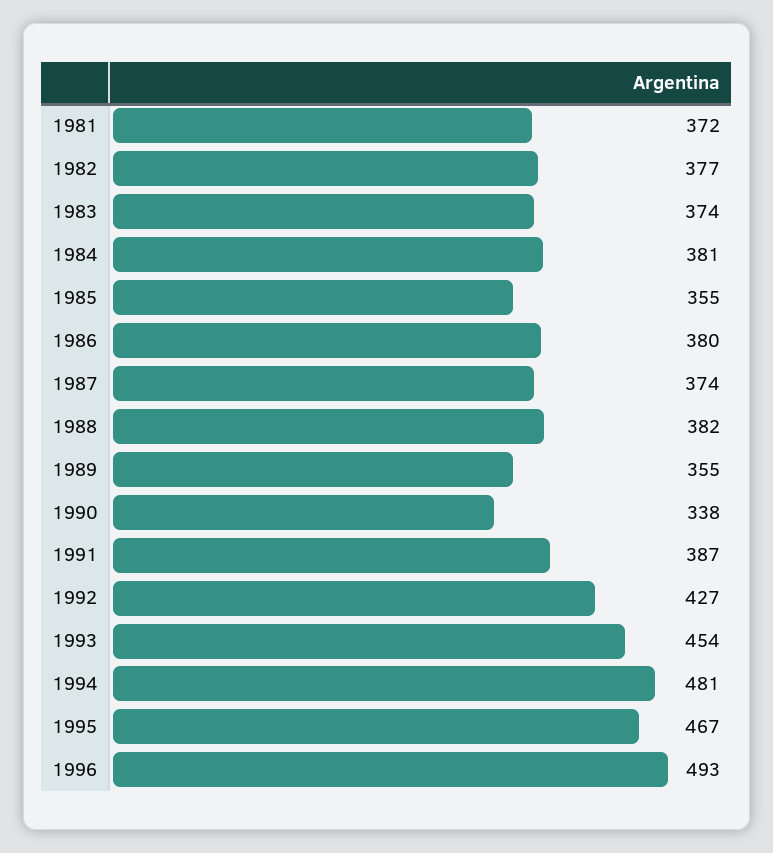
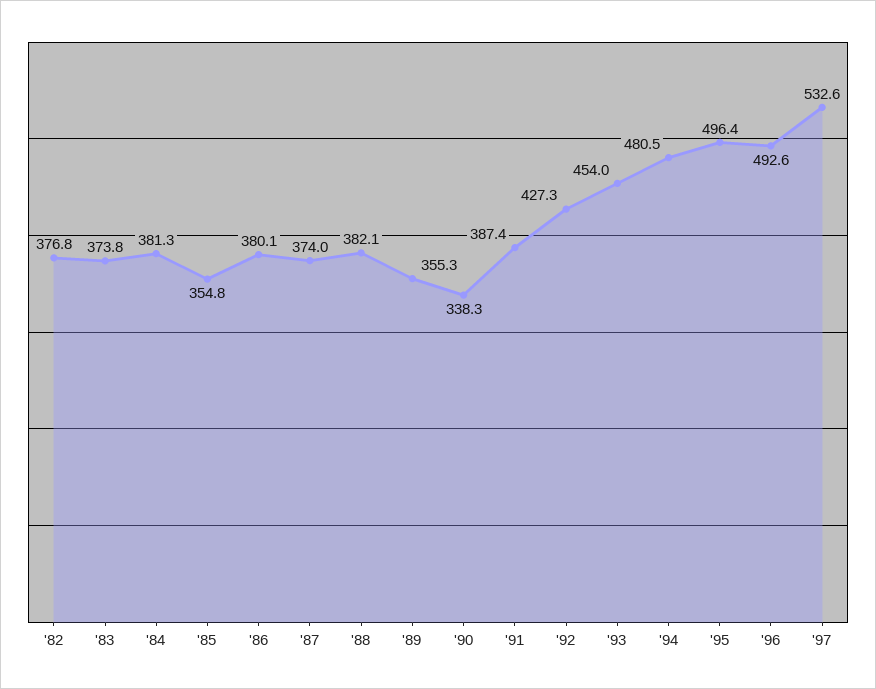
1981: 372 -> none
1995: 467 -> 496.4
'97: none -> 532.6

